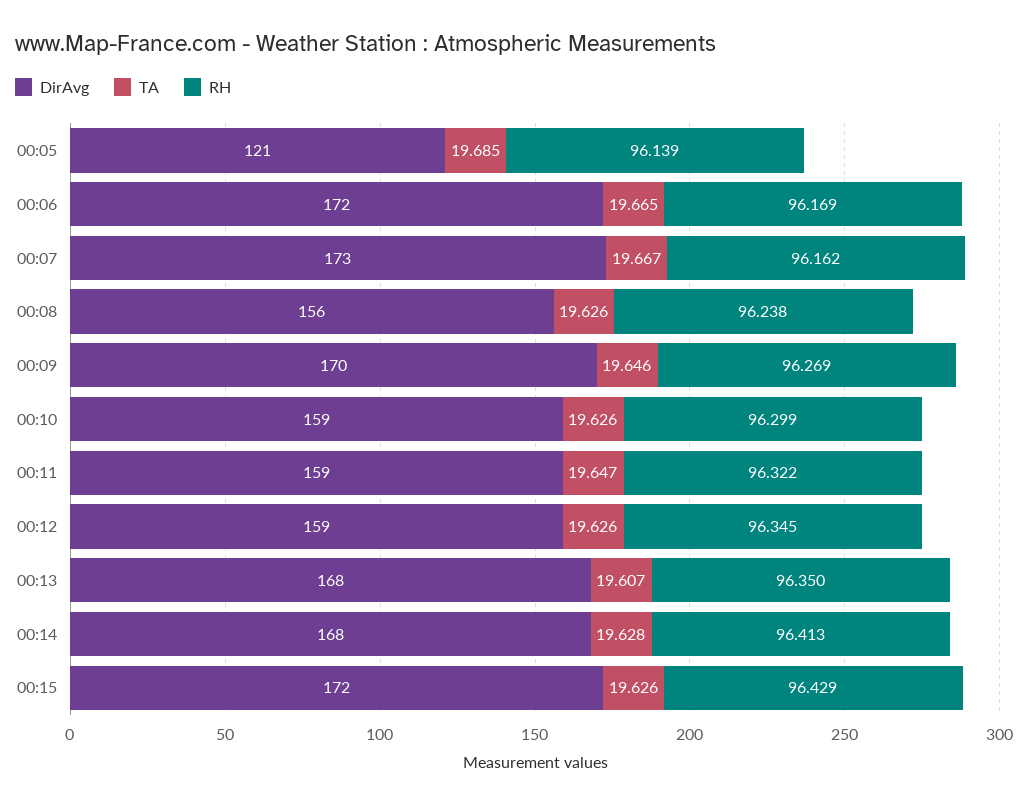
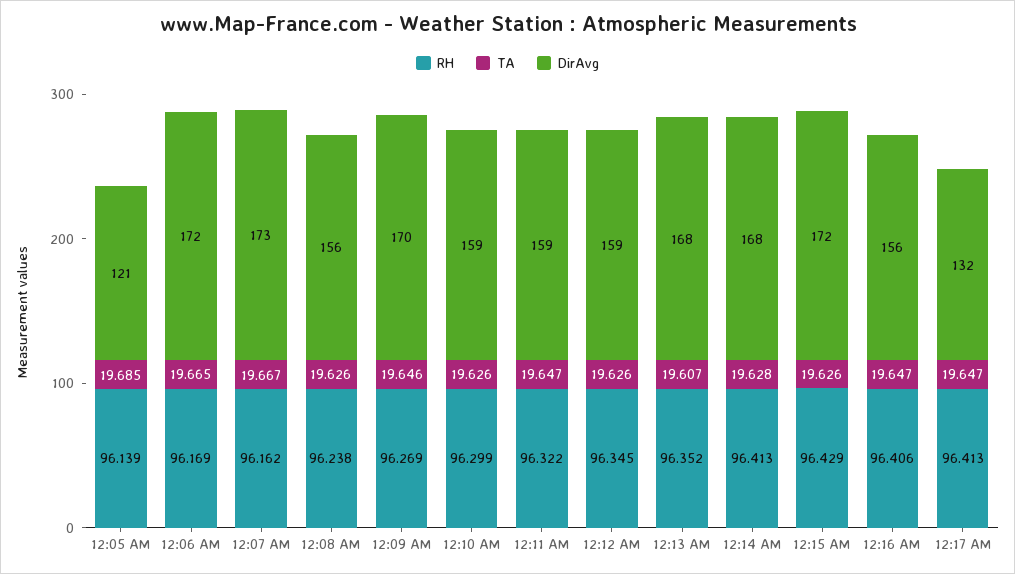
RH, 00:13: 96.35 -> 96.352
RH, 12:16 AM: none -> 96.406
TA, 12:16 AM: none -> 19.647
DirAvg, 12:16 AM: none -> 156
RH, 12:17 AM: none -> 96.413
TA, 12:17 AM: none -> 19.647
DirAvg, 12:17 AM: none -> 132

